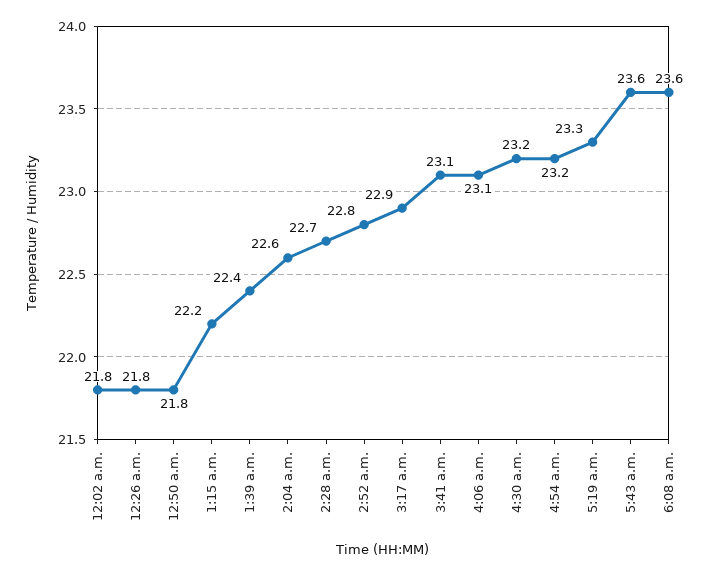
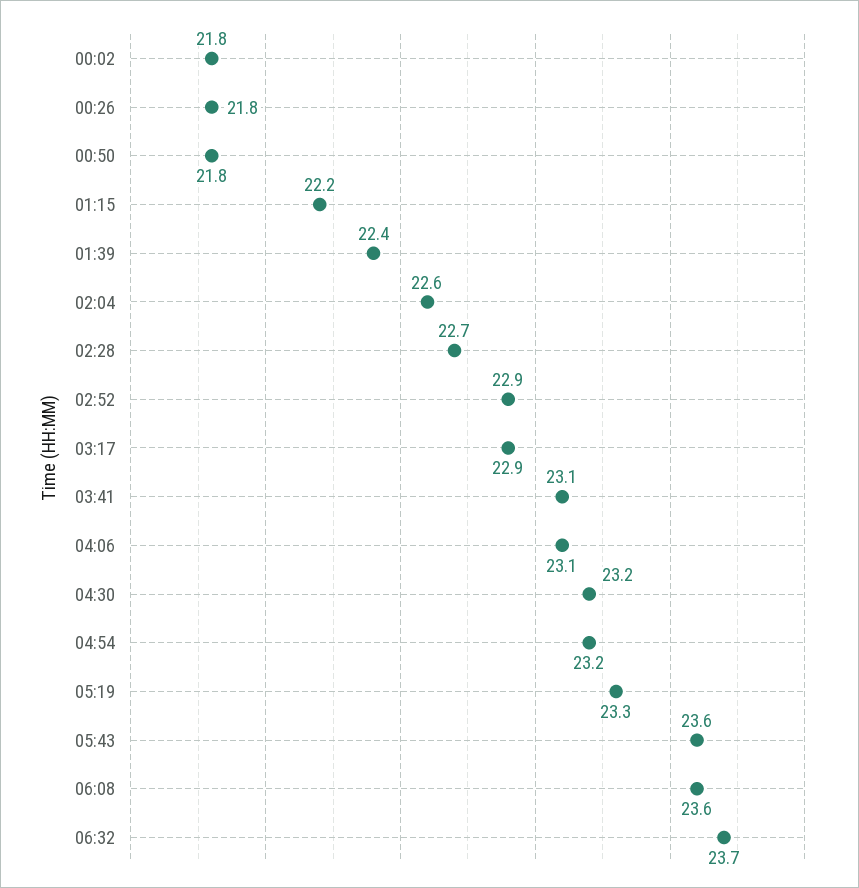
2:52 a.m.: 22.8 -> 22.9
06:32: none -> 23.7

